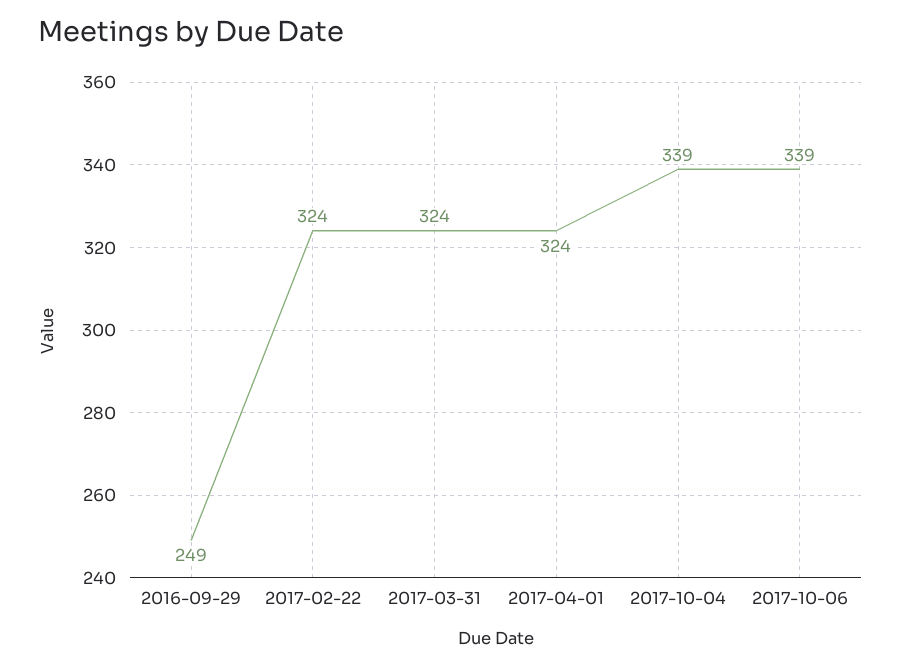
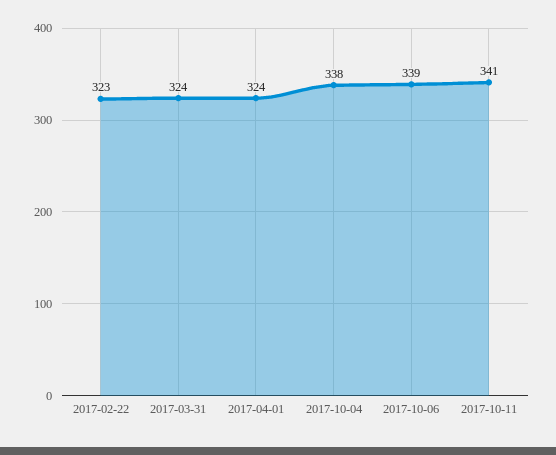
2016-09-29: 249 -> none
2017-02-22: 324 -> 323
2017-10-04: 339 -> 338
2017-10-11: none -> 341

